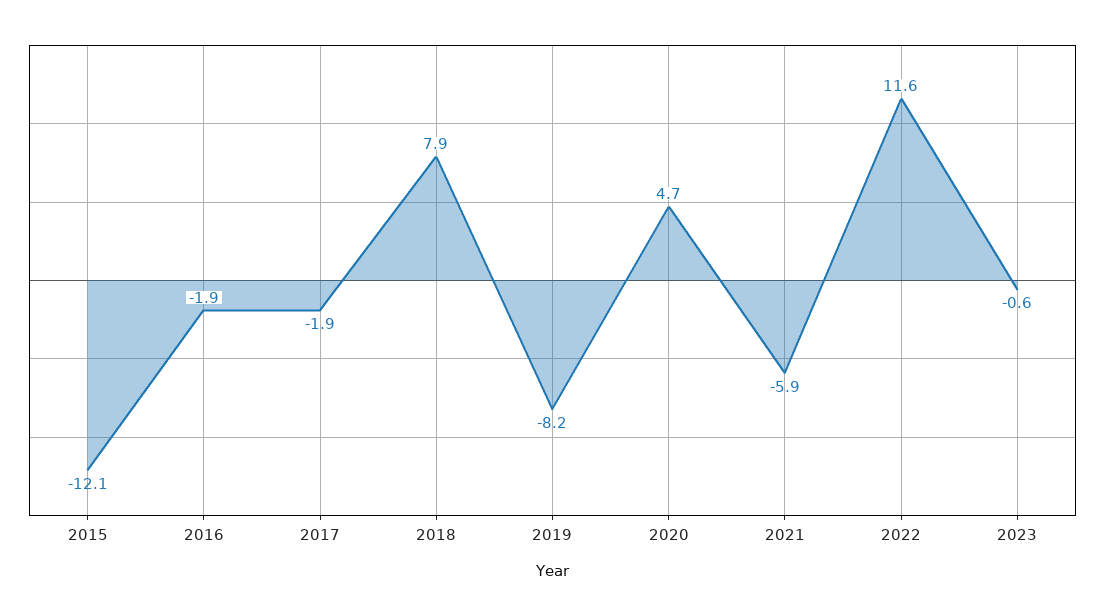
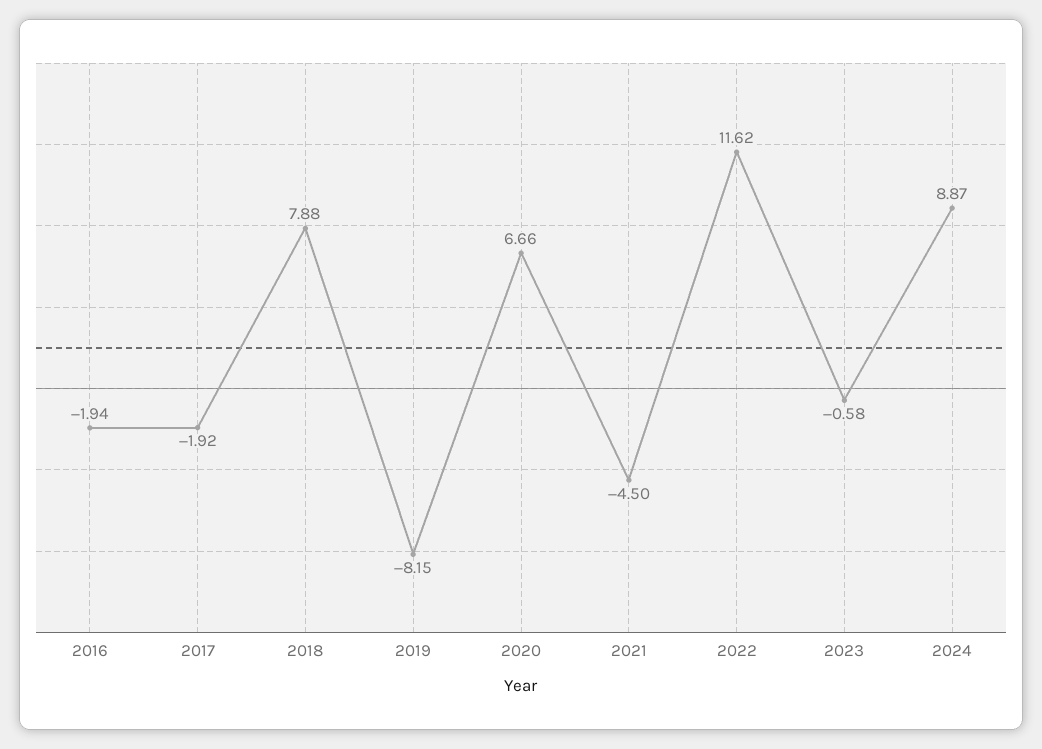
2015: -12.1 -> none
2020: 4.7 -> 6.66
2021: -5.9 -> -4.5
2024: none -> 8.87

